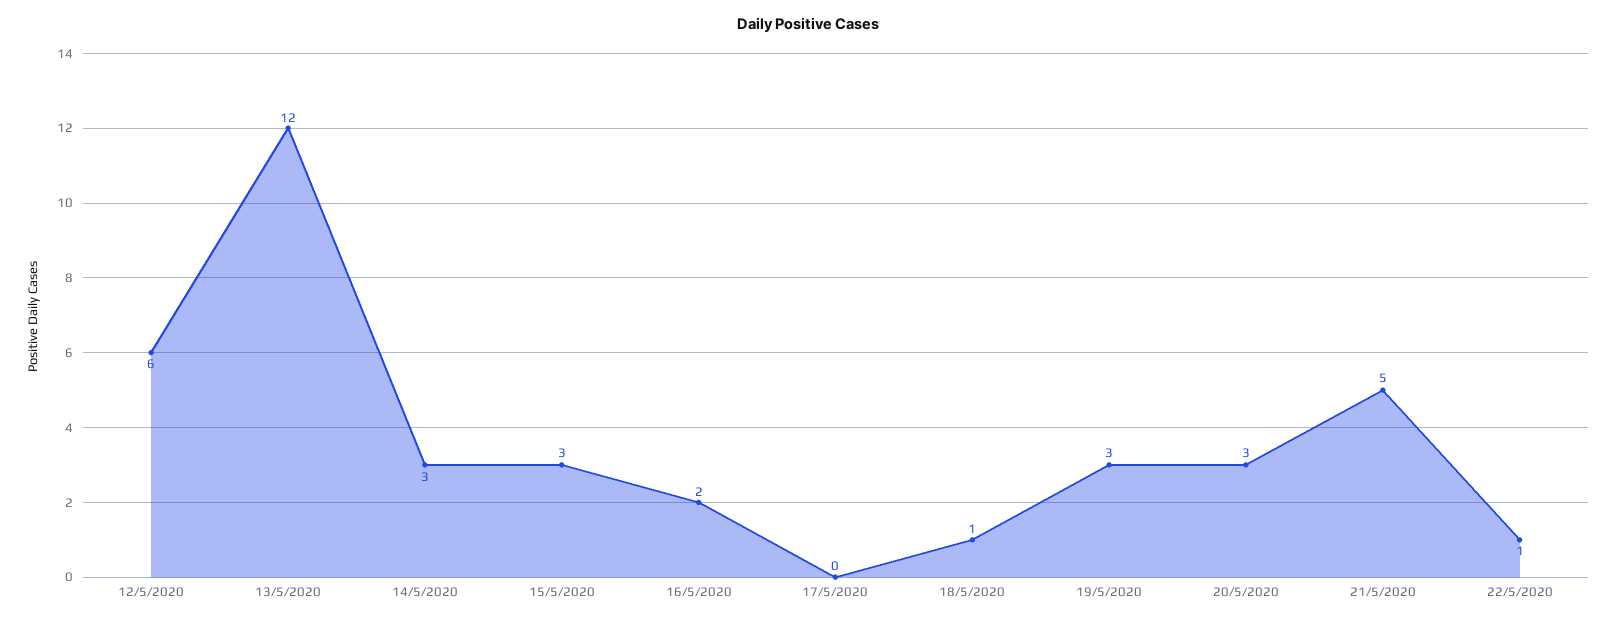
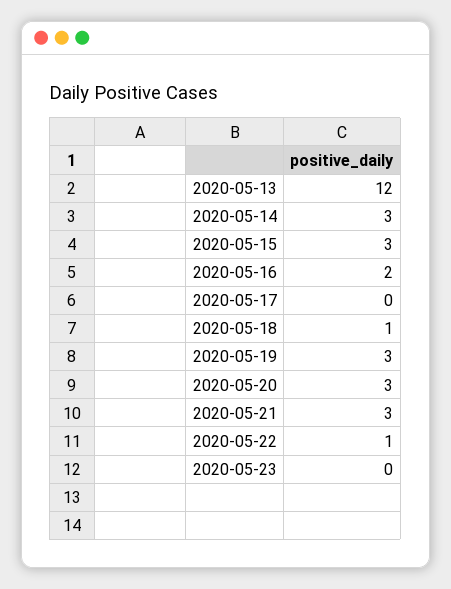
12/5/2020: 6 -> none
21/5/2020: 5 -> 3
2020-05-23: none -> 0

